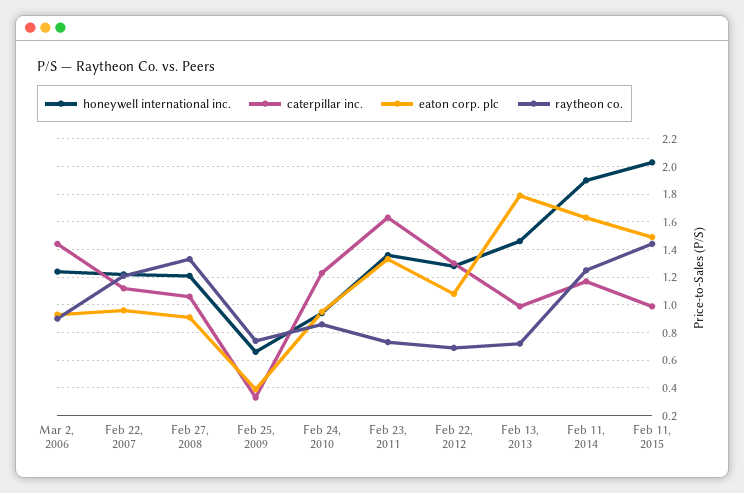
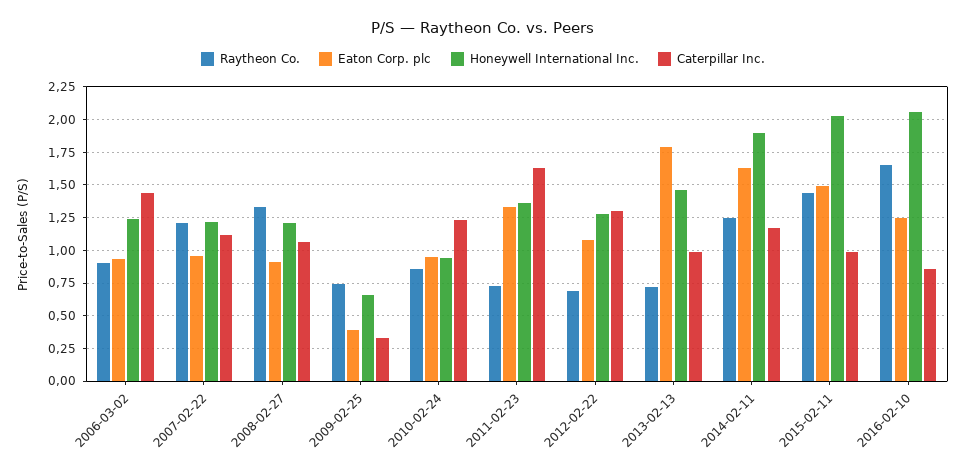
raytheon co., 2016-02-10: none -> 1.65
eaton corp. plc, 2016-02-10: none -> 1.25
honeywell international inc., 2016-02-10: none -> 2.05
caterpillar inc., 2016-02-10: none -> 0.85

